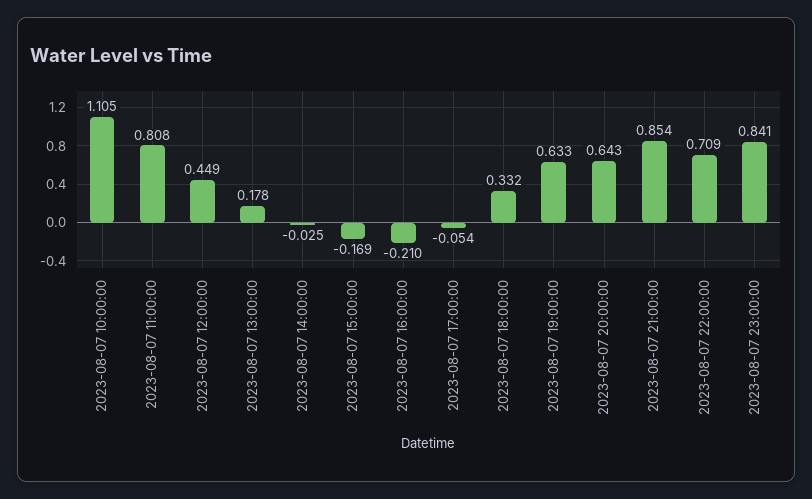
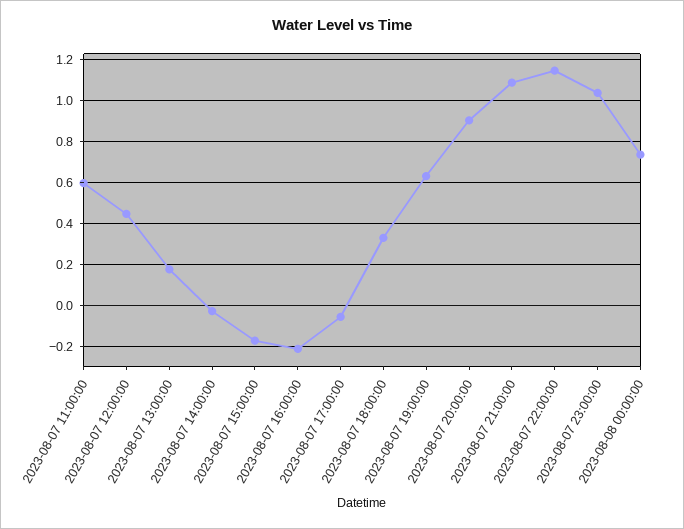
2023-08-07 10:00:00: 1.105 -> none
2023-08-07 11:00:00: 0.808 -> 0.6
2023-08-07 20:00:00: 0.643 -> 0.9
2023-08-07 21:00:00: 0.854 -> 1.1
2023-08-07 22:00:00: 0.709 -> 1.15
2023-08-07 23:00:00: 0.841 -> 1.05
2023-08-08 00:00:00: none -> 0.75

